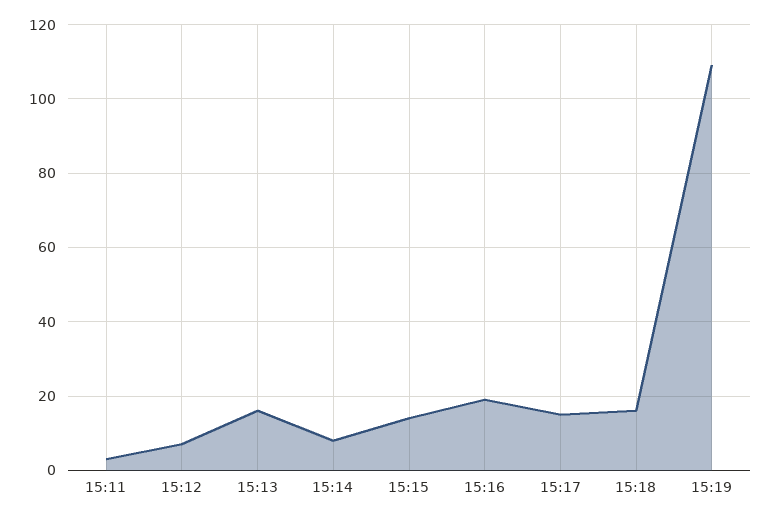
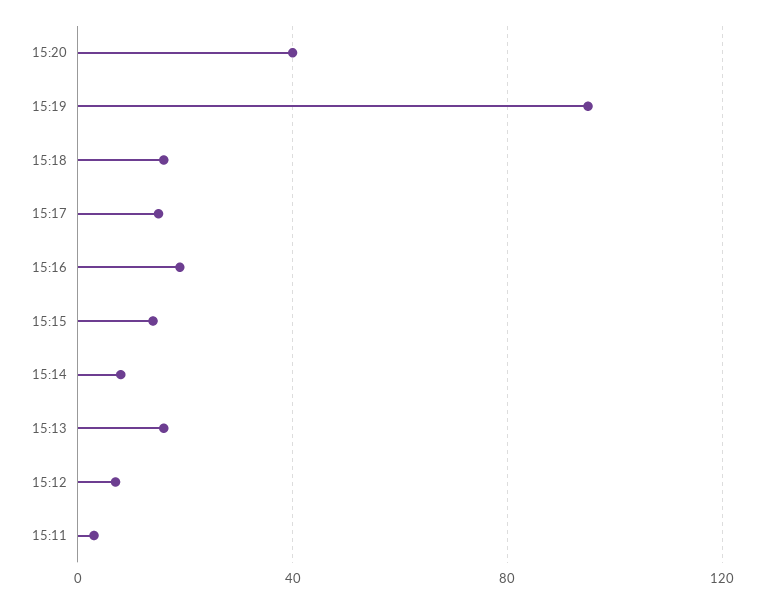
15:19: 110 -> 95
15:20: none -> 40

